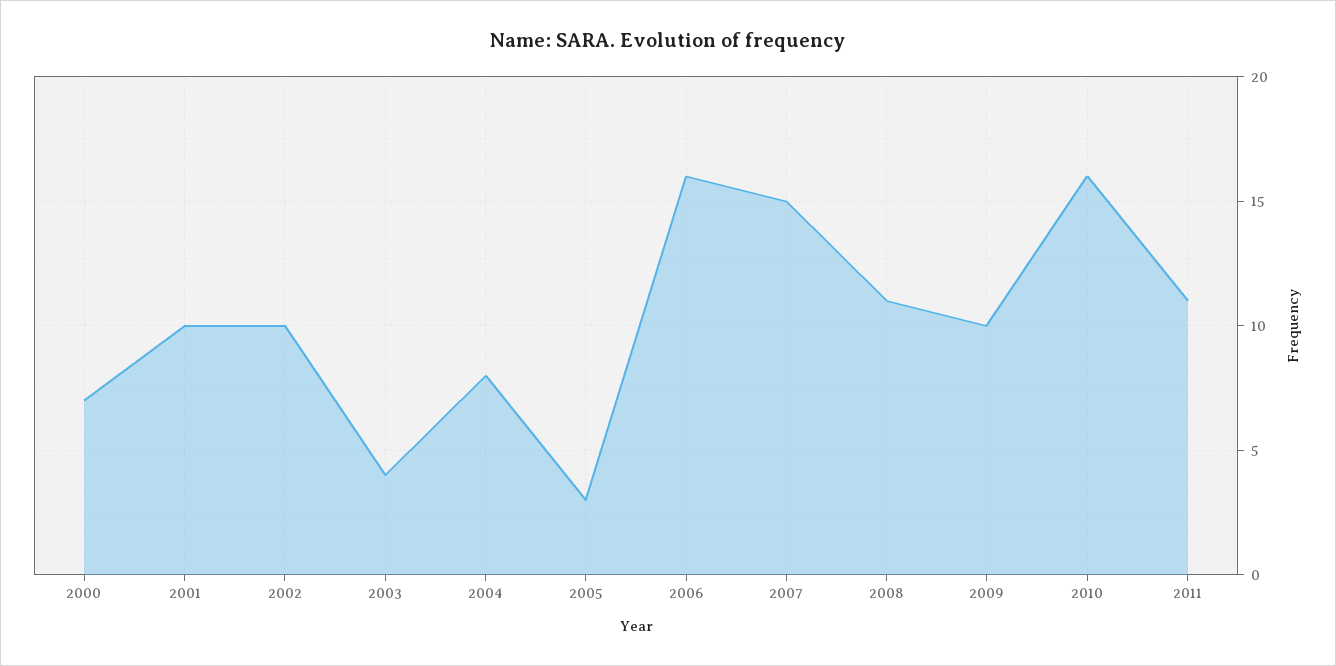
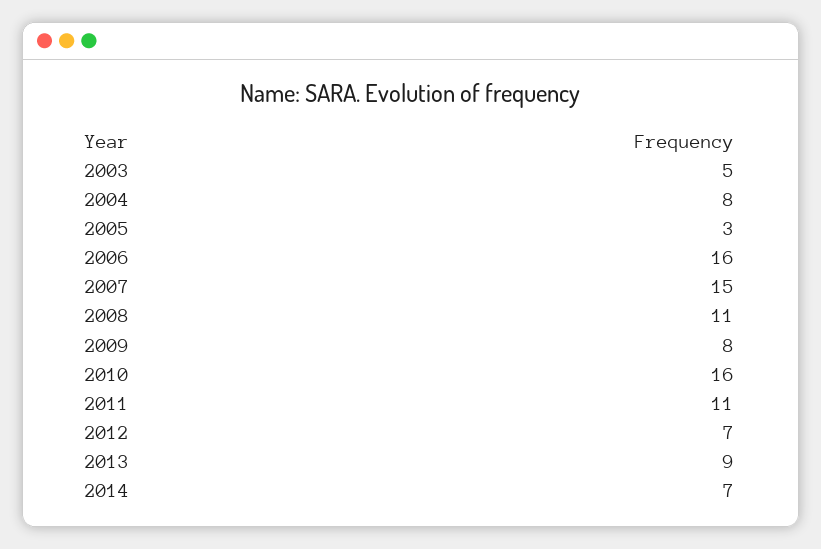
2000: 7 -> none
2001: 10 -> none
2002: 10 -> none
2003: 4 -> 5
2009: 10 -> 8
2012: none -> 7
2013: none -> 9
2014: none -> 7

